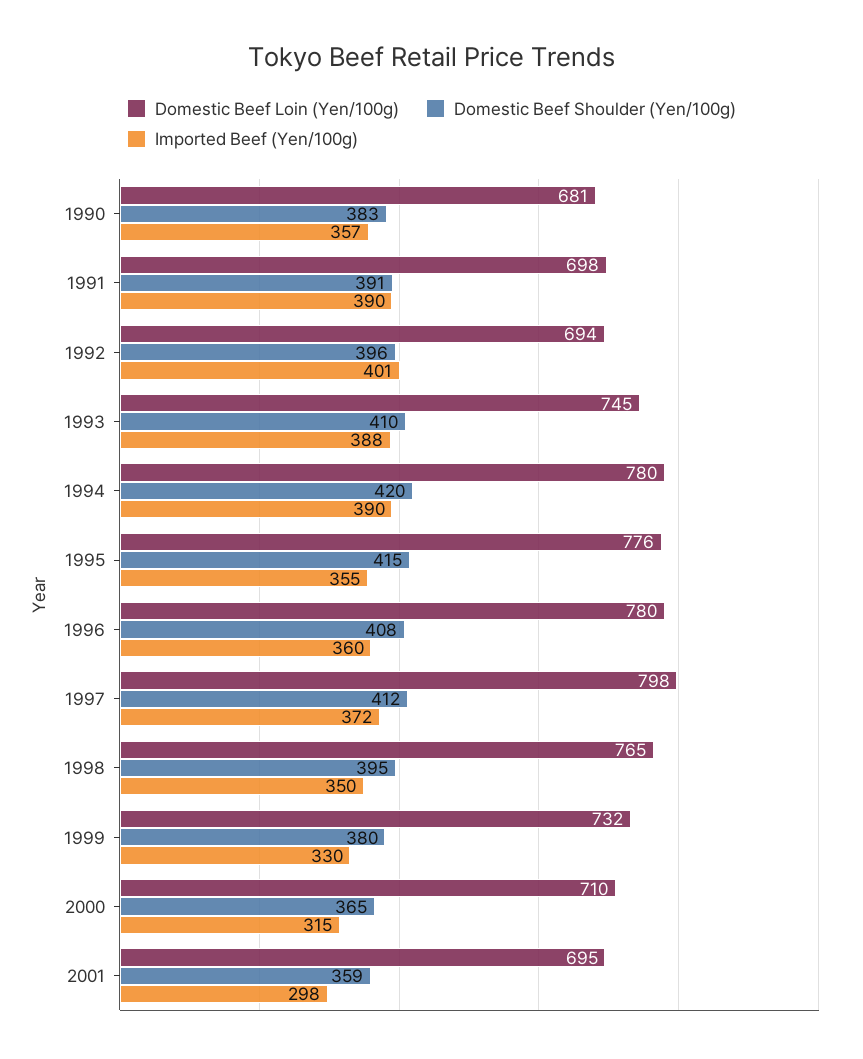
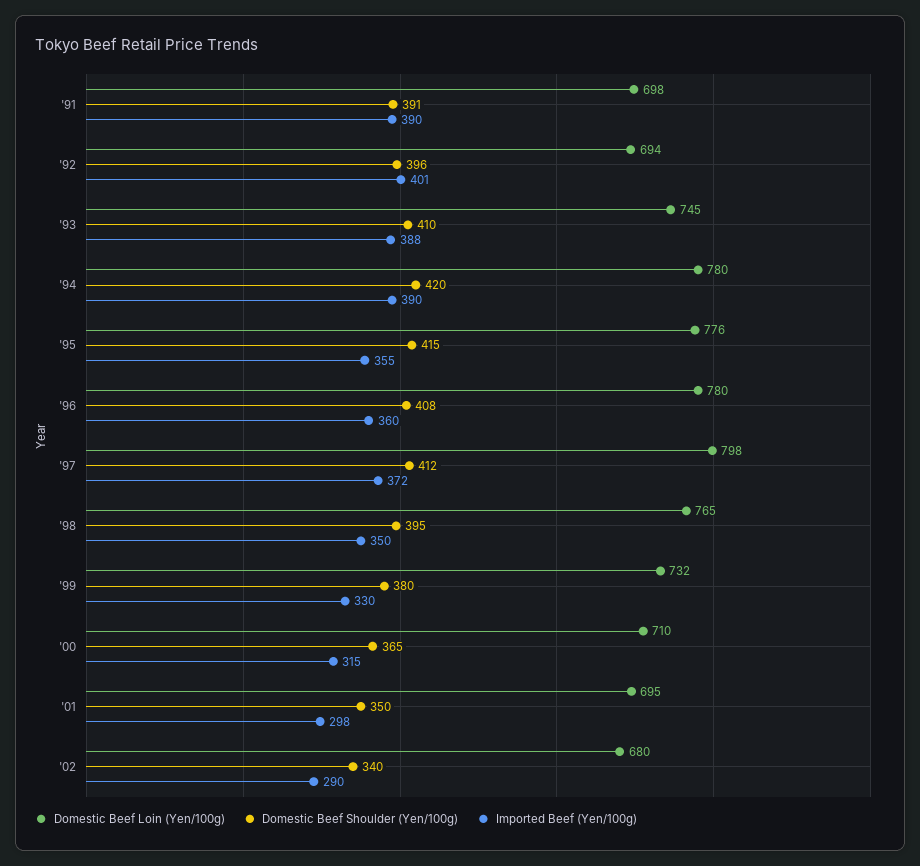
Domestic Beef Loin (Yen/100g), 1990: 681 -> none
Domestic Beef Shoulder (Yen/100g), 1990: 383 -> none
Imported Beef (Yen/100g), 1990: 357 -> none
Domestic Beef Shoulder (Yen/100g), 2001: 359 -> 350
Domestic Beef Loin (Yen/100g), '02: none -> 680
Domestic Beef Shoulder (Yen/100g), '02: none -> 340
Imported Beef (Yen/100g), '02: none -> 290

